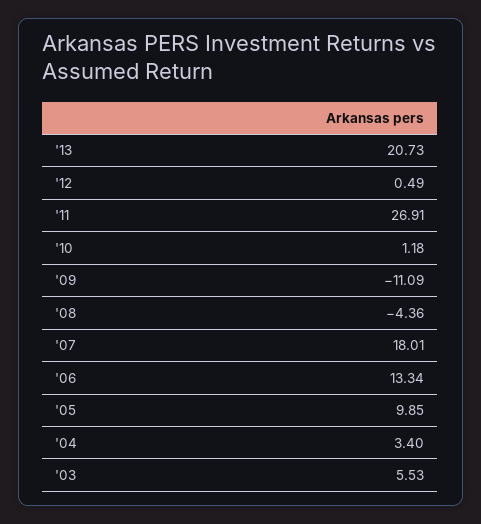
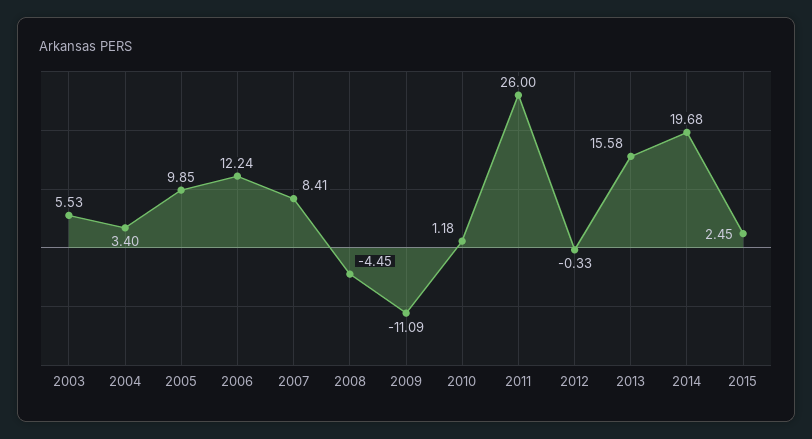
'13: 20.73 -> 15.58
'12: 0.49 -> -0.33
'11: 26.91 -> 26
'08: -4.36 -> -4.45
'07: 18.01 -> 8.41
'06: 13.34 -> 12.24
2014: none -> 19.68
2015: none -> 2.45

